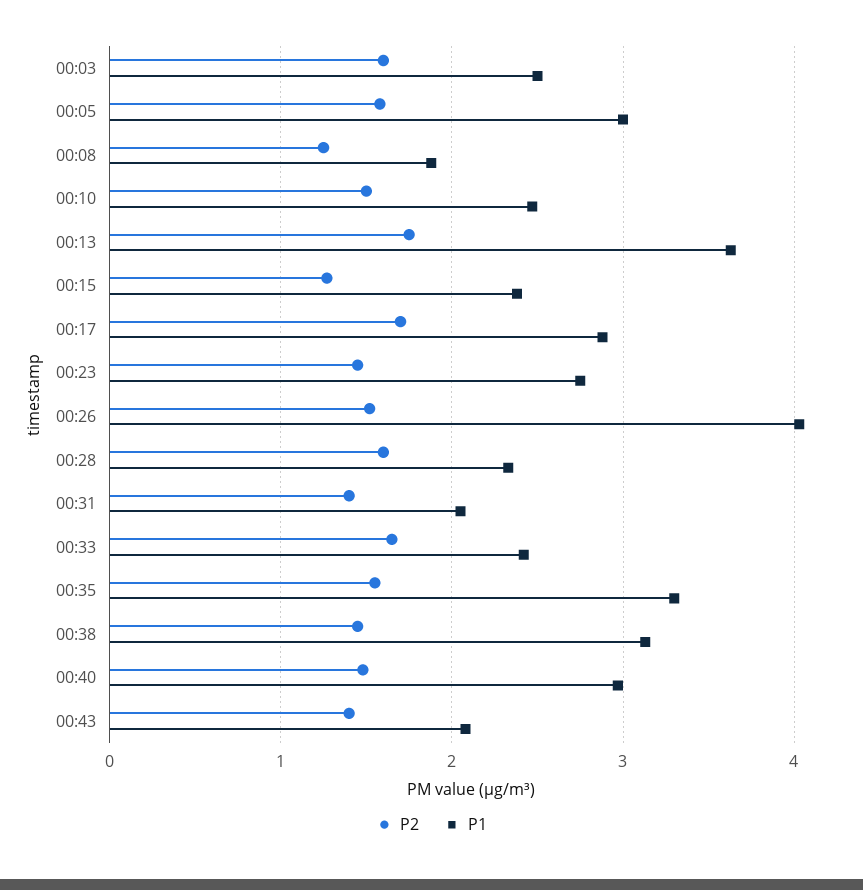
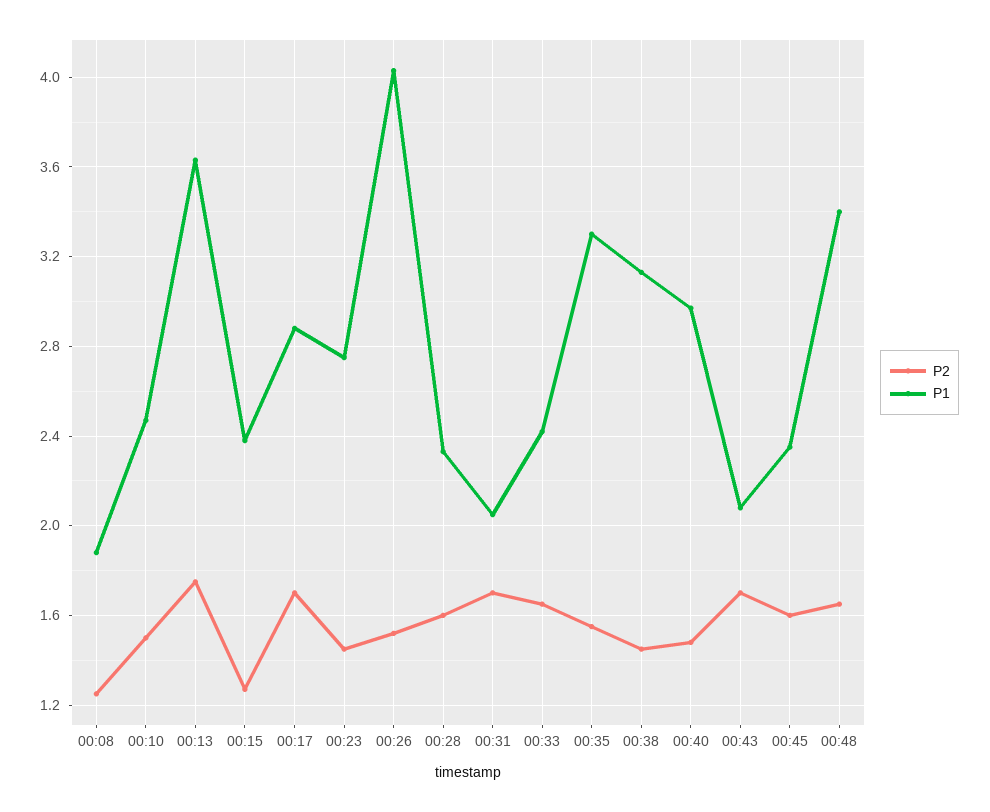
P2, 00:03: 1.6 -> none
P1, 00:03: 2.5 -> none
P2, 00:05: 1.6 -> none
P1, 00:05: 3 -> none
P2, 00:31: 1.4 -> 1.7
P2, 00:43: 1.4 -> 1.7
P2, 00:45: none -> 1.6
P1, 00:45: none -> 2.35
P2, 00:48: none -> 1.65
P1, 00:48: none -> 3.4

